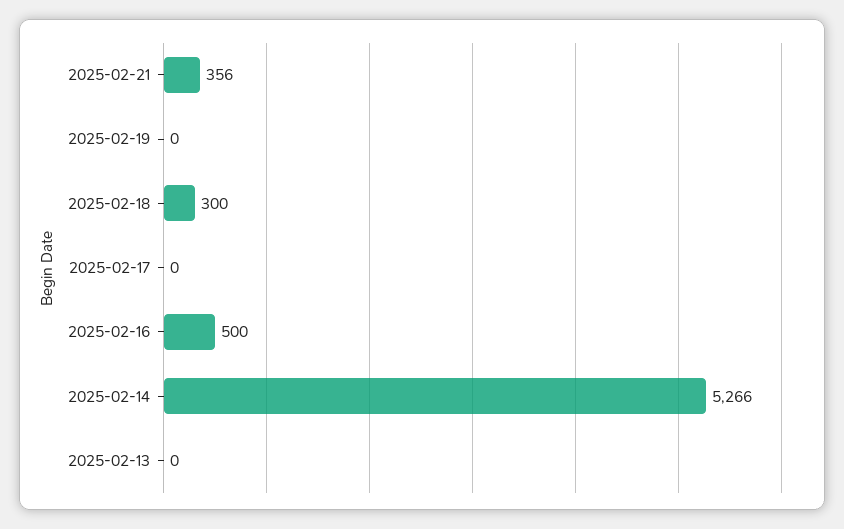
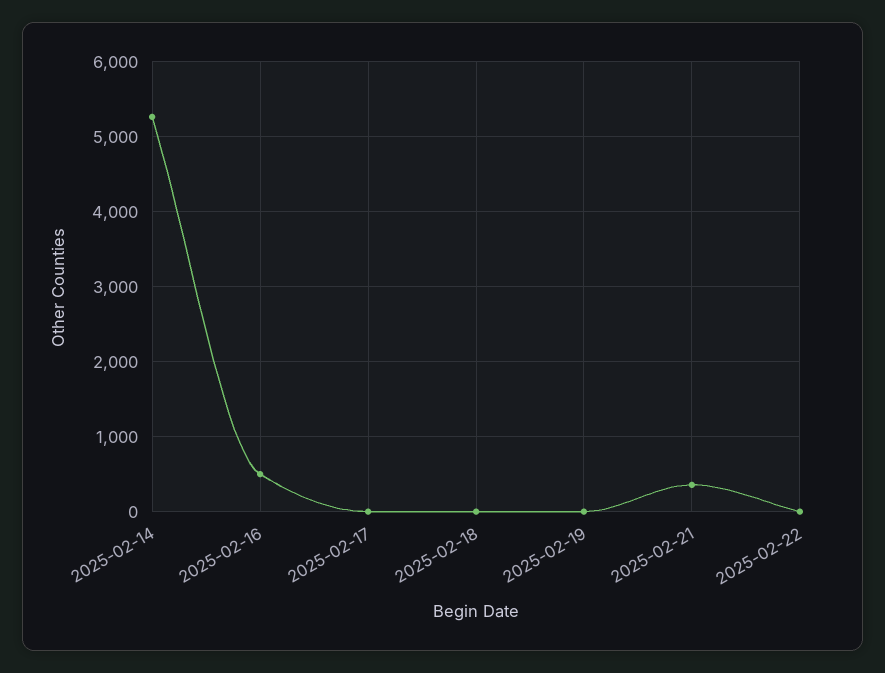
2025-02-18: 300 -> 0
2025-02-13: 0 -> none
2025-02-22: none -> 0

